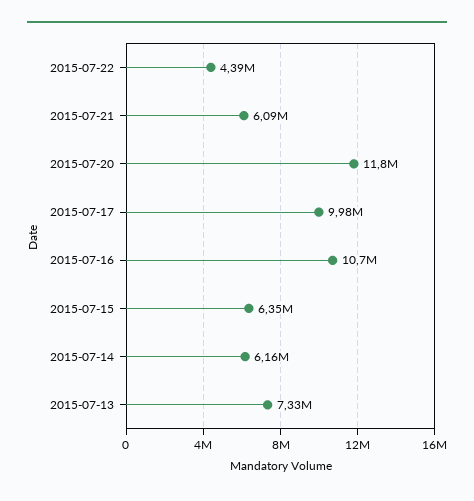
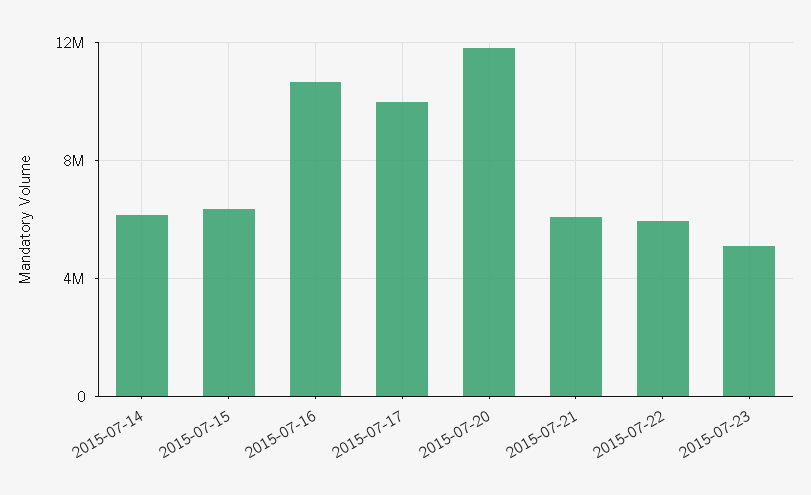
2015-07-22: 4390000 -> 6000000
2015-07-13: 7330000 -> none
2015-07-23: none -> 5000000

